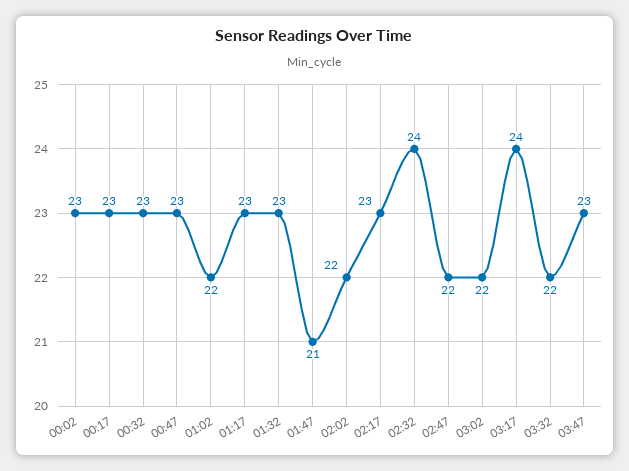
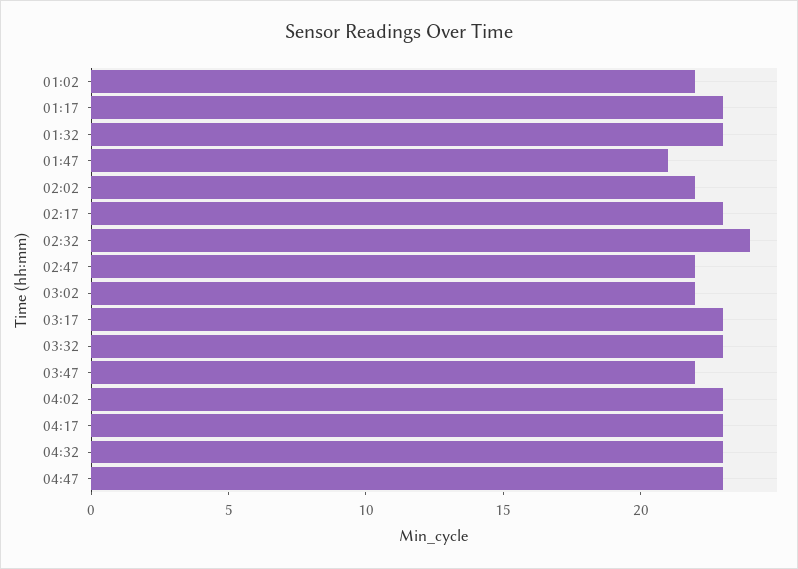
00:02: 23 -> none
00:17: 23 -> none
00:32: 23 -> none
00:47: 23 -> none
03:17: 24 -> 23
03:32: 22 -> 23
03:47: 23 -> 22
04:02: none -> 23
04:17: none -> 23
04:32: none -> 23
04:47: none -> 23

